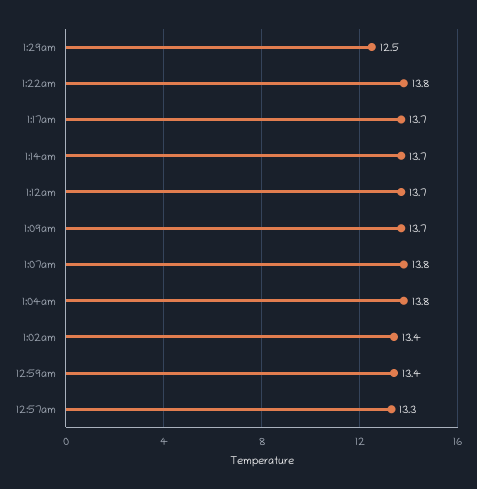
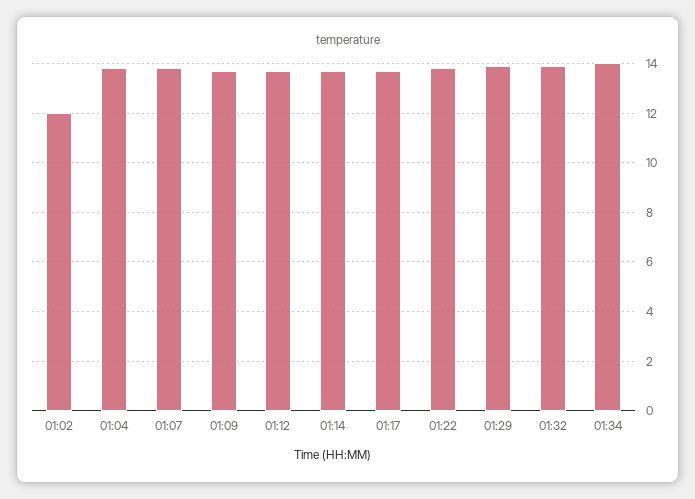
1:29am: 12.5 -> 14
1:02am: 13.4 -> 12
12:59am: 13.4 -> none
12:57am: 13.3 -> none
01:32: none -> 14
01:34: none -> 14

